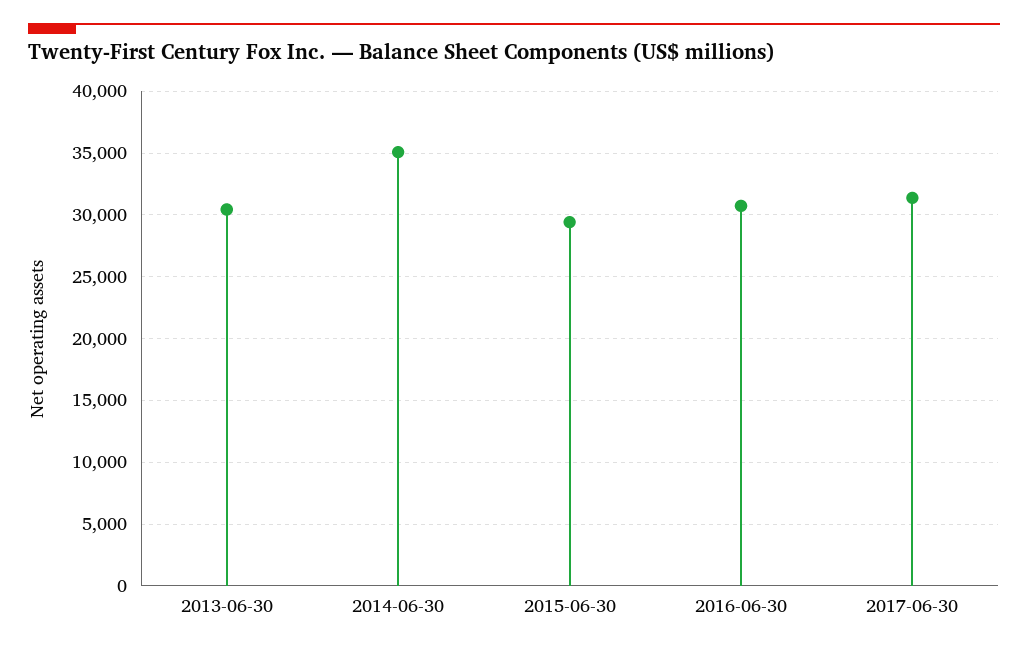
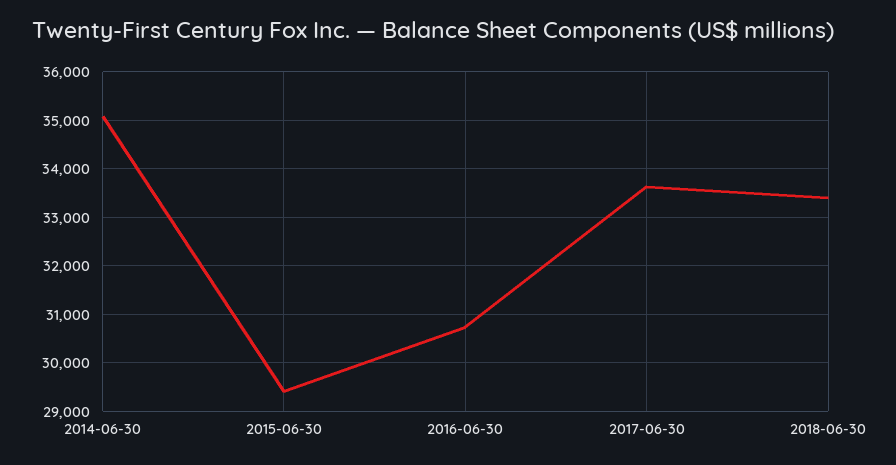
2013-06-30: 30500 -> none
2017-06-30: 31500 -> 33600
2018-06-30: none -> 33400

